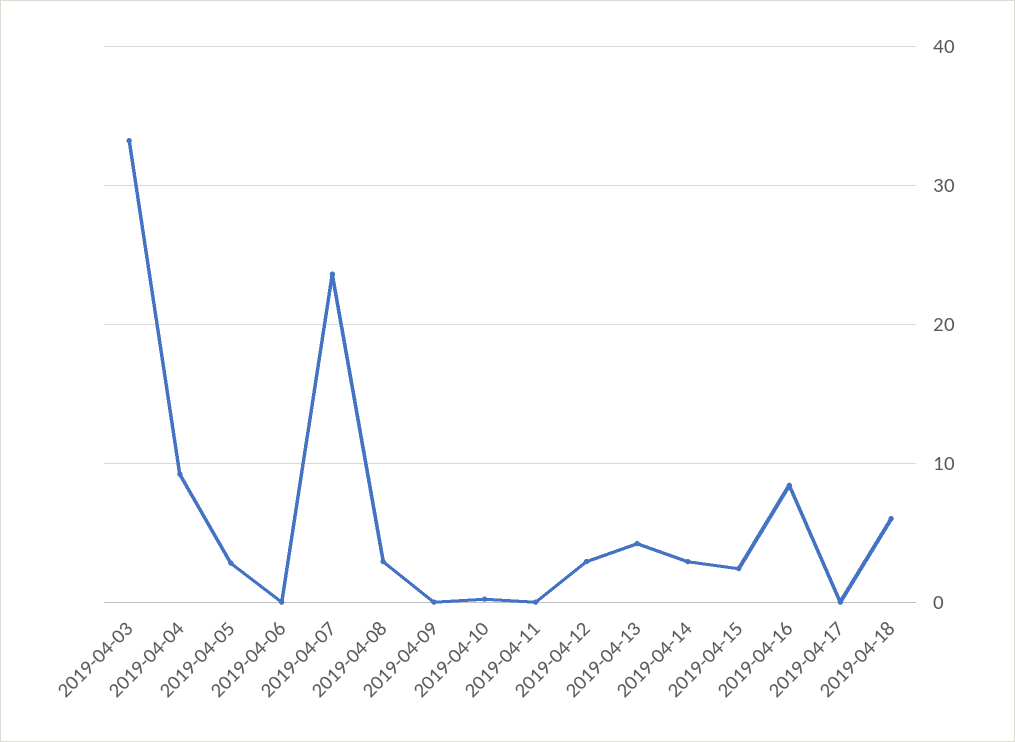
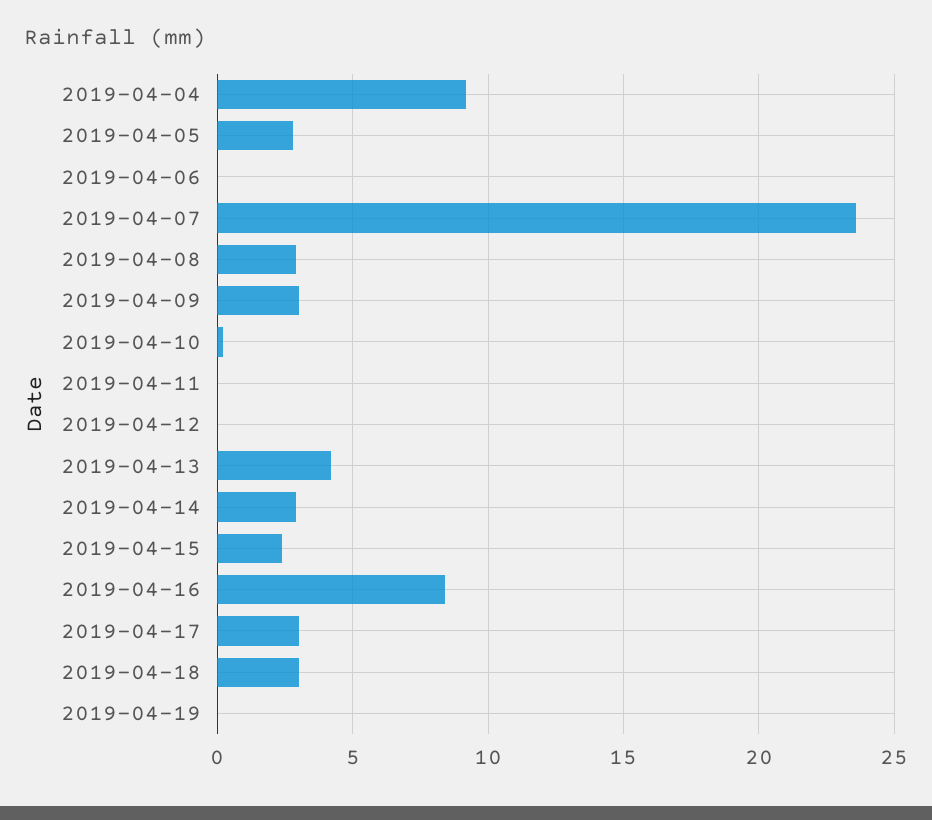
2019-04-03: 33 -> none
2019-04-09: 0 -> 3
2019-04-12: 3 -> 0
2019-04-17: 0 -> 3
2019-04-18: 6 -> 3
2019-04-19: none -> 0

